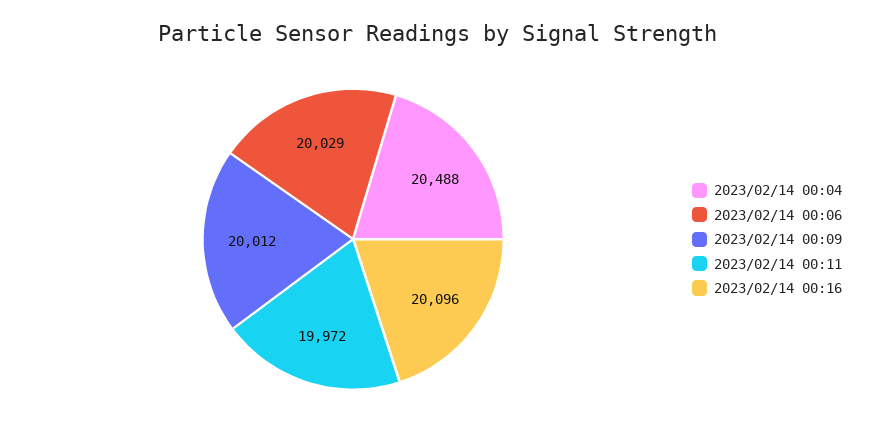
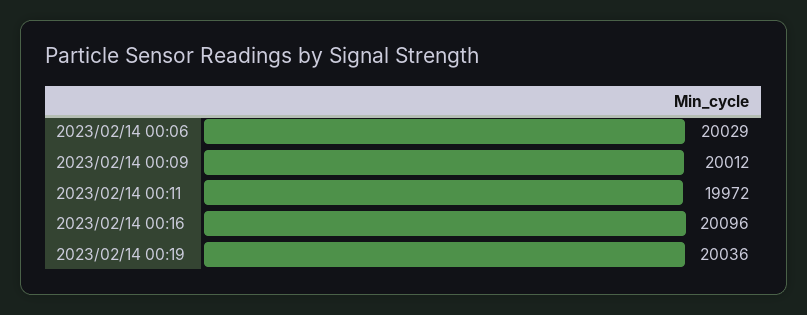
2023/02/14 00:04: 20488 -> none
2023/02/14 00:19: none -> 20036

